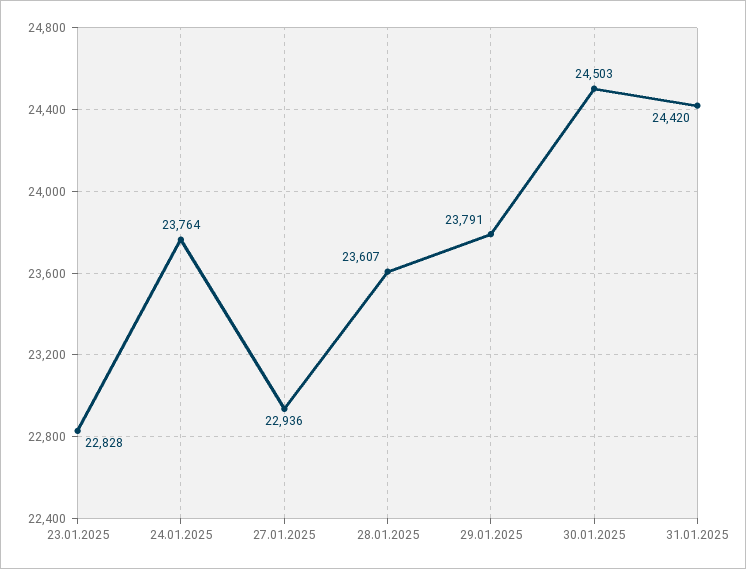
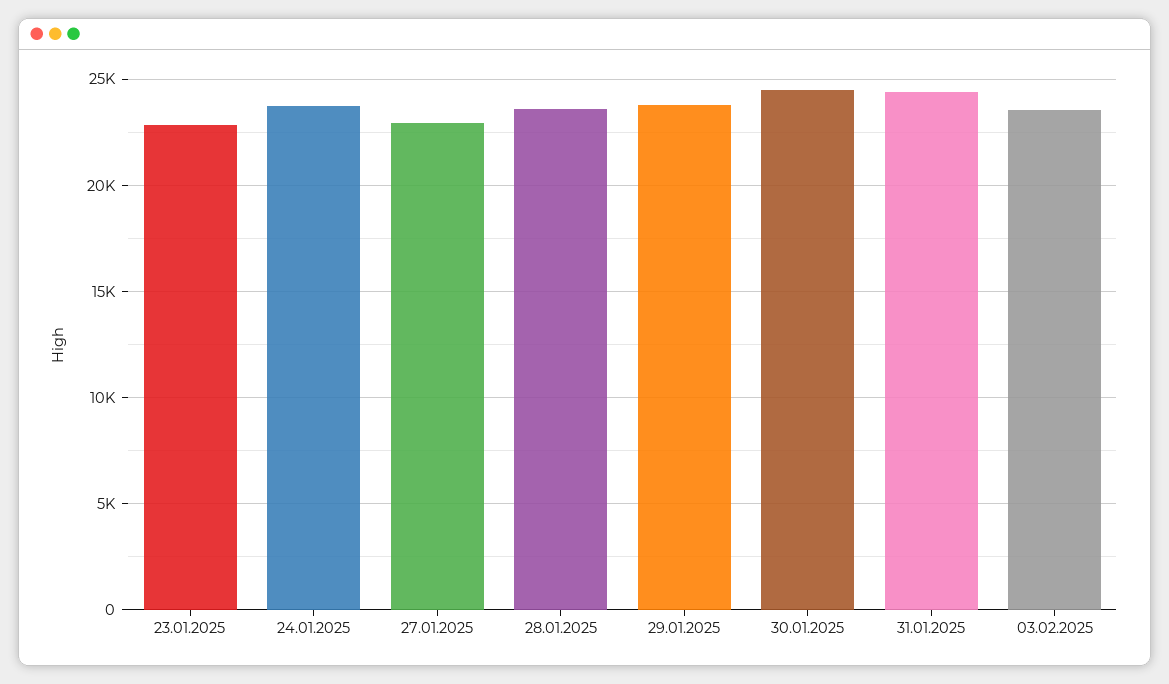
03.02.2025: none -> 23500

